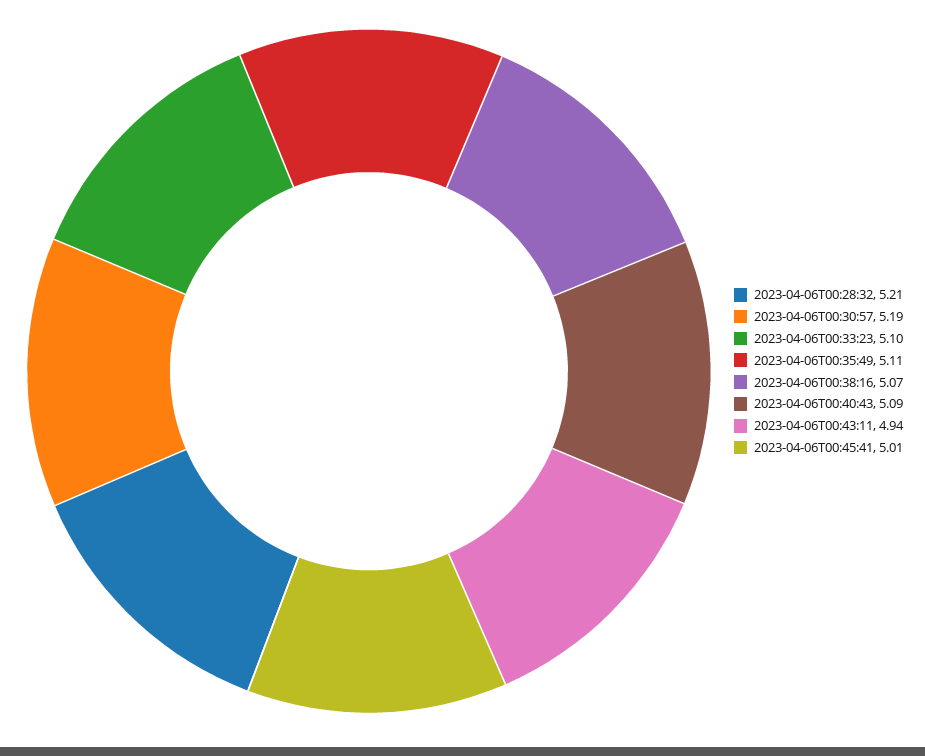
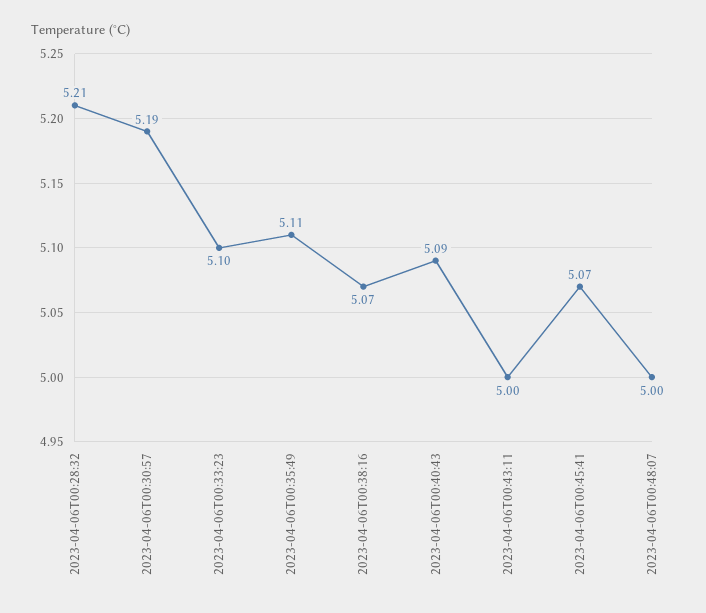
2023-04-06T00:43:11: 4.94 -> 5
2023-04-06T00:45:41: 5.01 -> 5.07
2023-04-06T00:48:07: none -> 5

